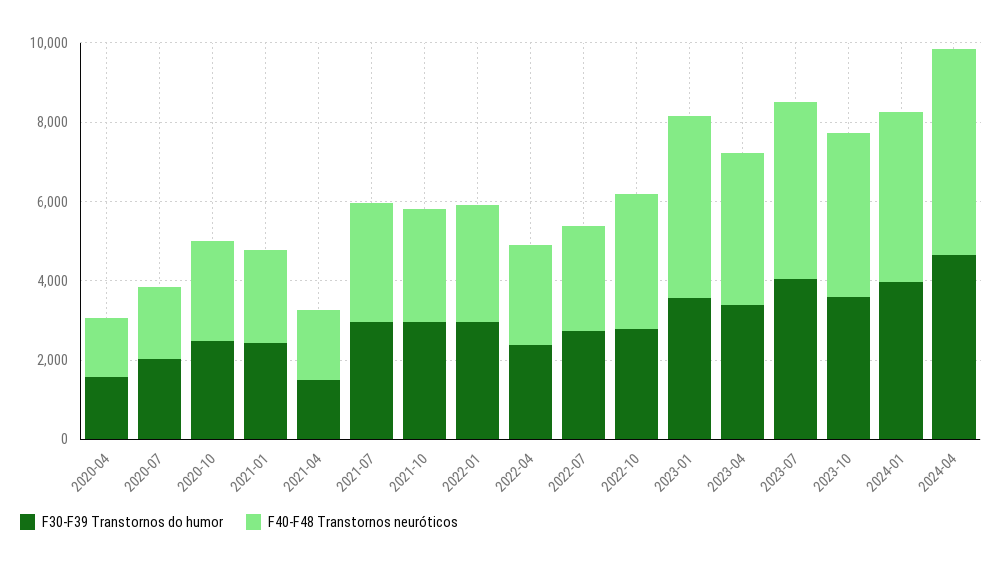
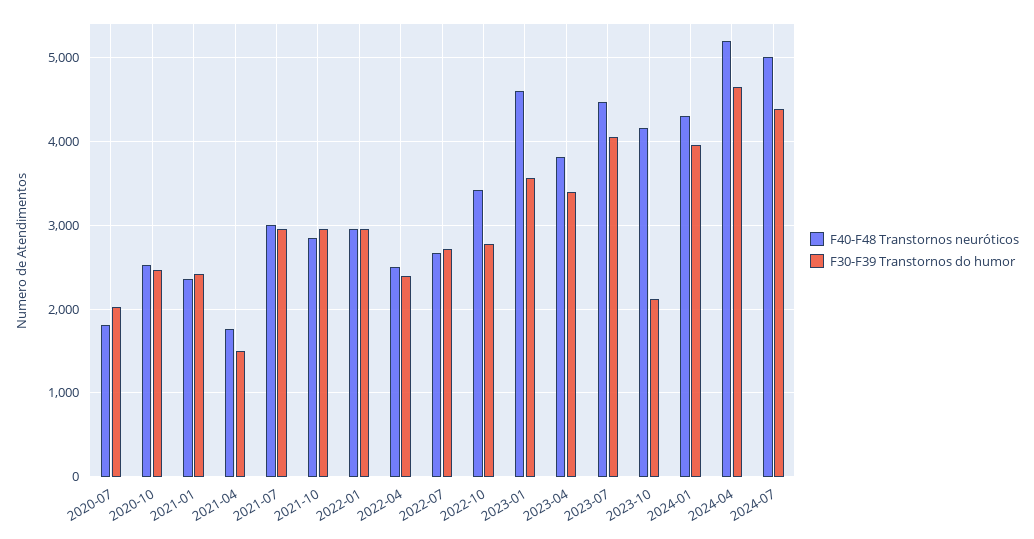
F30-F39 Transtornos do humor, 2020-04: 1500 -> none
F40-F48 Transtornos neuróticos, 2020-04: 1500 -> none
F30-F39 Transtornos do humor, 2023-10: 3500 -> 2100
F40-F48 Transtornos neuróticos, 2024-07: none -> 5000
F30-F39 Transtornos do humor, 2024-07: none -> 4400

